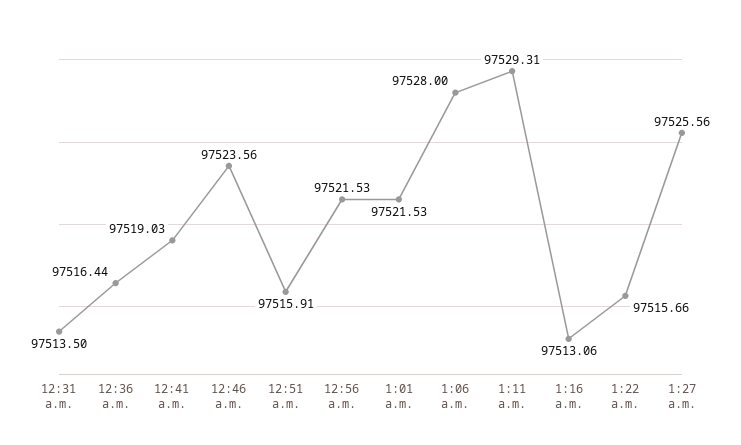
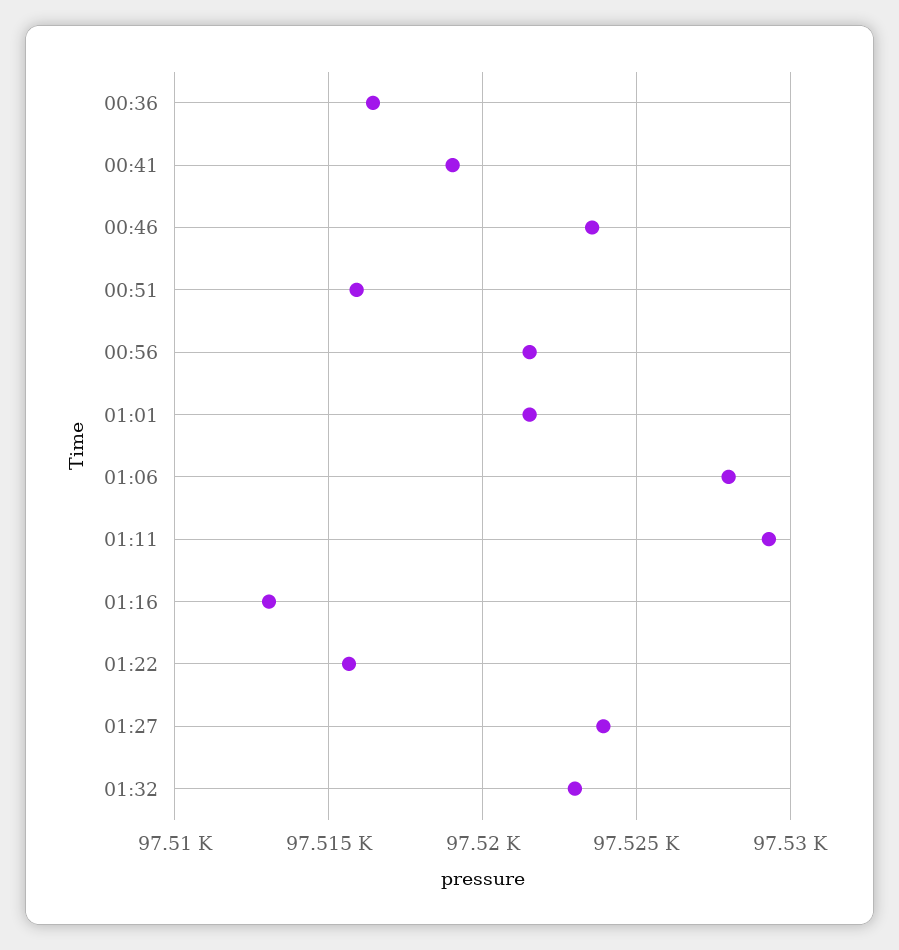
12:31 a.m.: 97513.5 -> none
1:27 a.m.: 97525.56 -> 97524
01:32: none -> 97523

